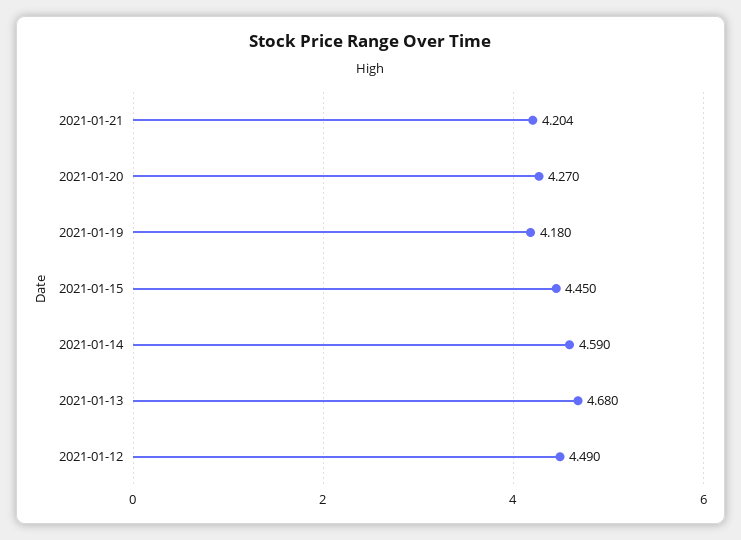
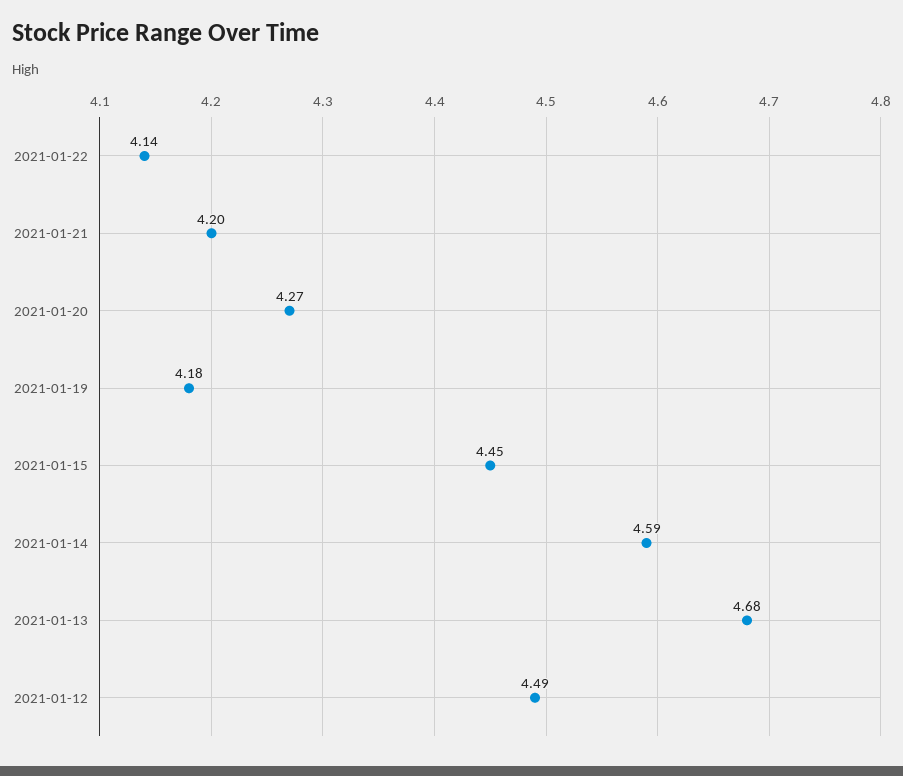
2021-01-22: none -> 4.14

